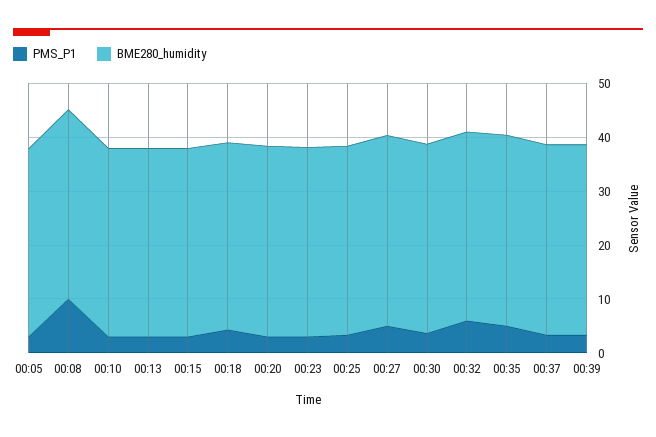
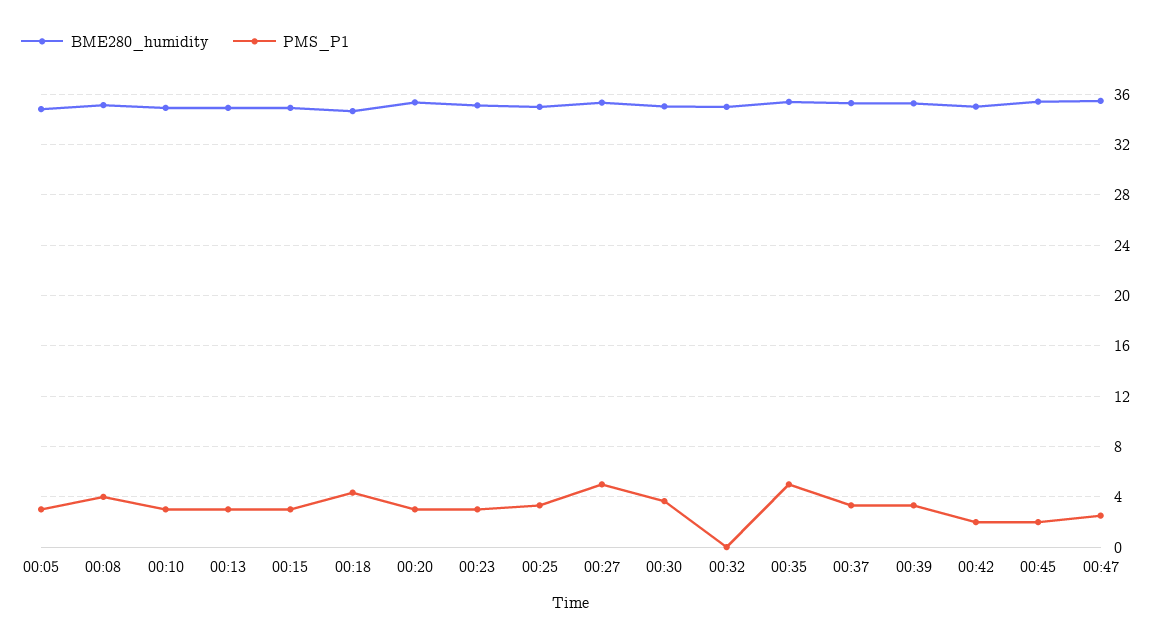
PMS_P1, 00:08: 10 -> 4
PMS_P1, 00:32: 6 -> 0
BME280_humidity, 00:42: none -> 35
PMS_P1, 00:42: none -> 2
BME280_humidity, 00:45: none -> 35.5
PMS_P1, 00:45: none -> 2
BME280_humidity, 00:47: none -> 35.5
PMS_P1, 00:47: none -> 2.5

